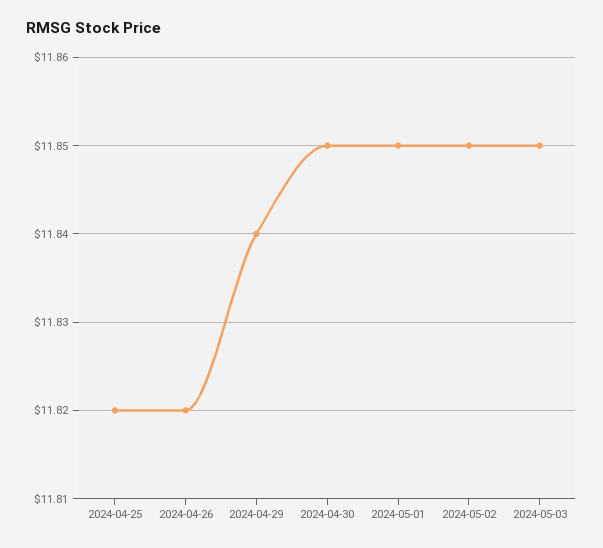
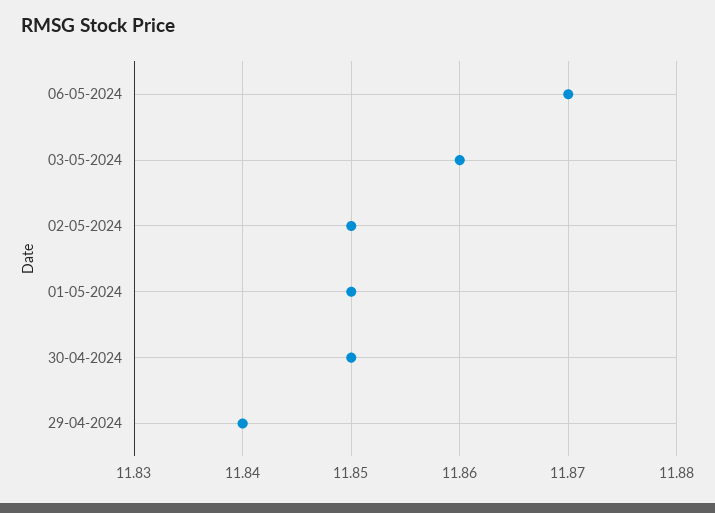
2024-04-25: 11.82 -> none
2024-04-26: 11.82 -> none
2024-05-03: 11.85 -> 11.86
06-05-2024: none -> 11.87

